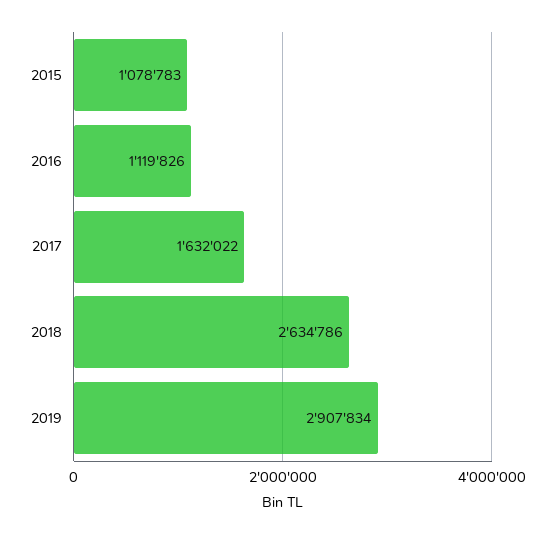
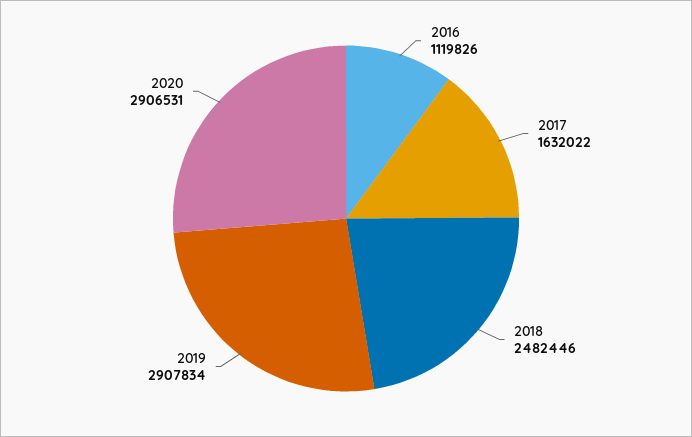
2015: 1078783 -> none
2018: 2634786 -> 2482446
2020: none -> 2906531

